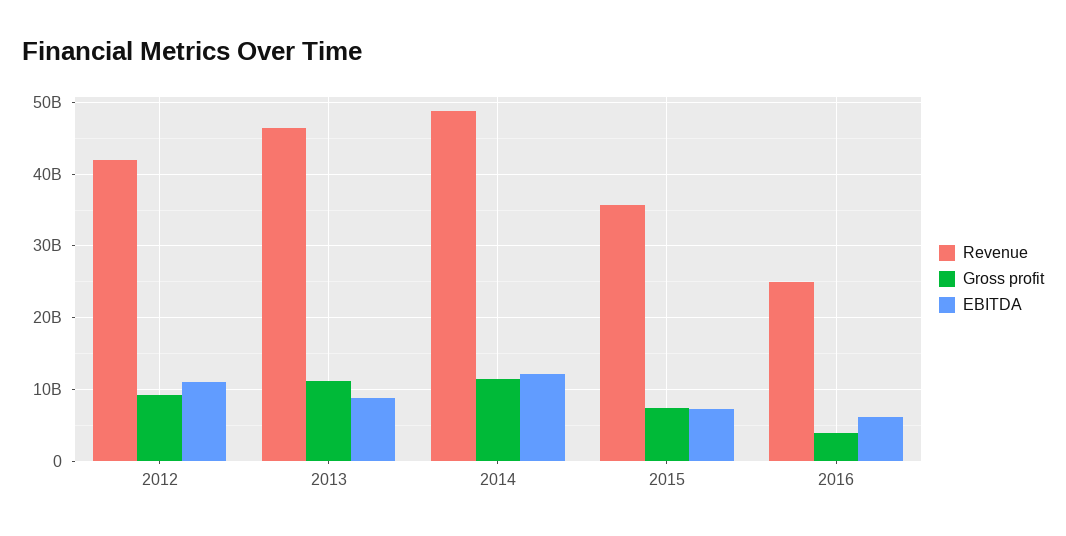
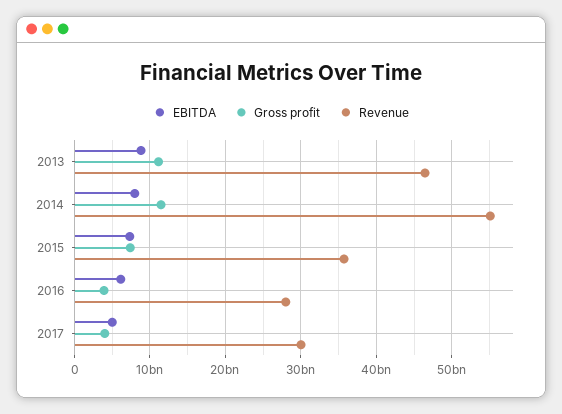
Revenue, 2012: 42000000000 -> none
Gross profit, 2012: 9000000000 -> none
EBITDA, 2012: 11000000000 -> none
Revenue, 2014: 49000000000 -> 55000000000
EBITDA, 2014: 12000000000 -> 8000000000
Revenue, 2016: 25000000000 -> 28000000000
EBITDA, 2017: none -> 5000000000
Gross profit, 2017: none -> 4000000000
Revenue, 2017: none -> 30000000000

